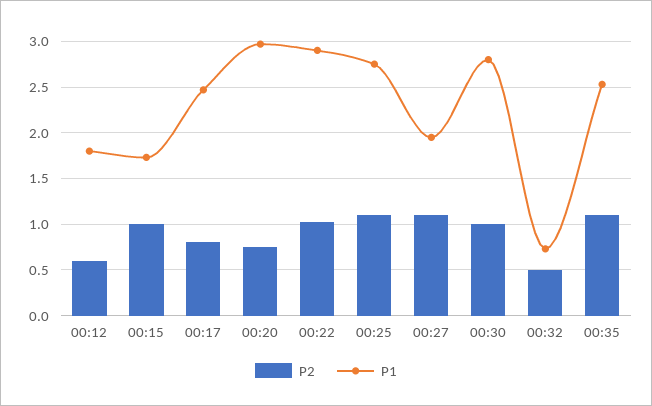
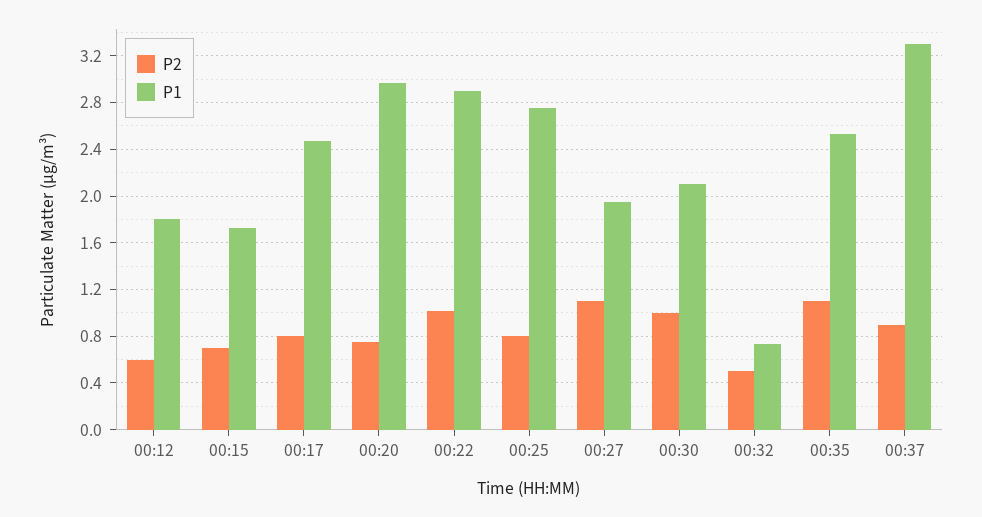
P2, 00:15: 1 -> 0.7
P2, 00:25: 1.1 -> 0.8
P1, 00:30: 2.8 -> 2.1
P2, 00:37: none -> 0.9
P1, 00:37: none -> 3.3

